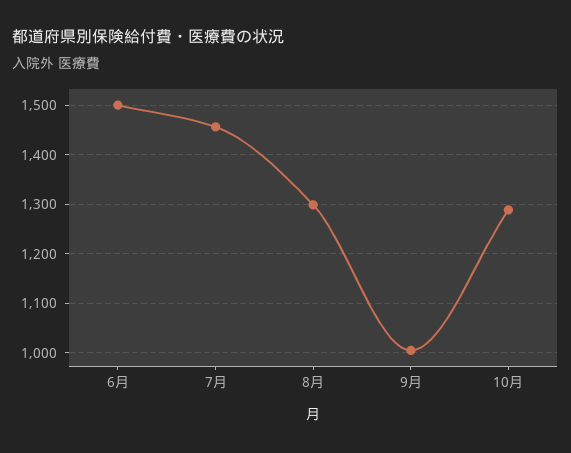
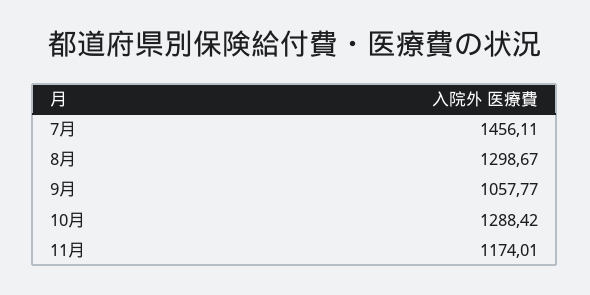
6月: 1500 -> none
9月: 1000 -> 1057.77
11月: none -> 1174.01

